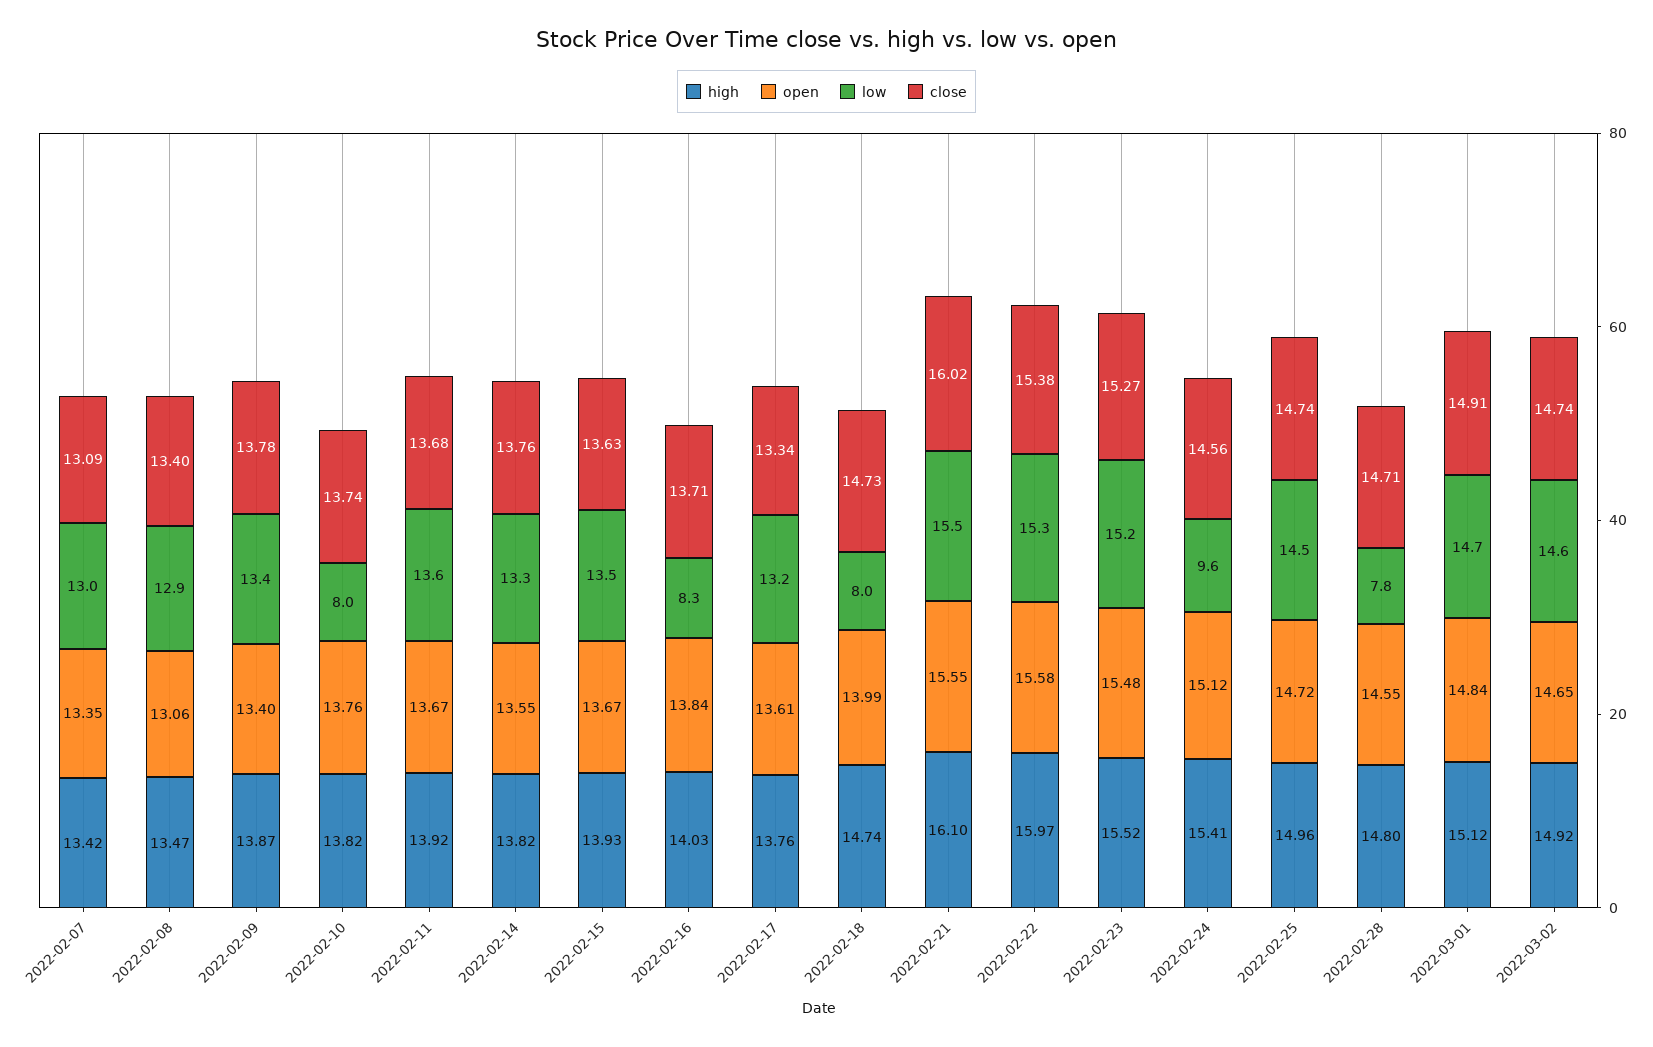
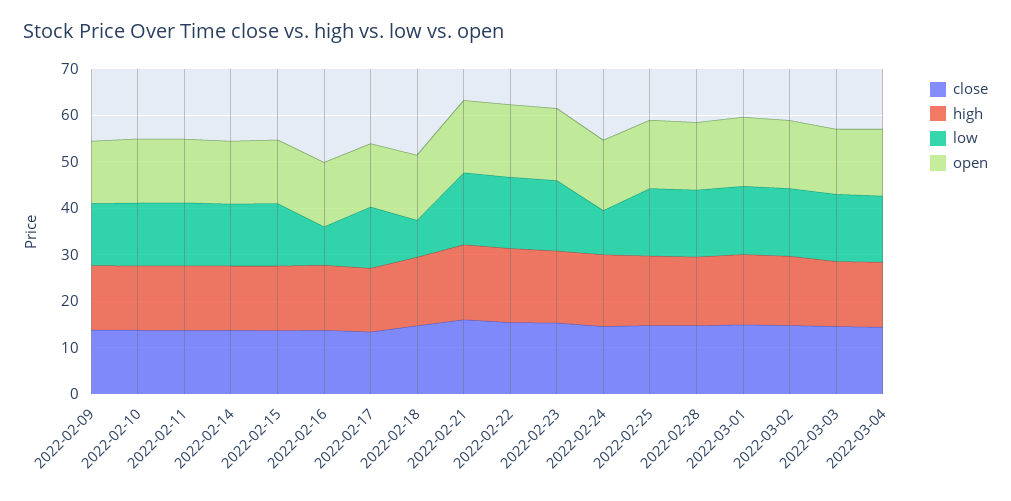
high, 2022-02-07: 13.42 -> none
open, 2022-02-07: 13.35 -> none
low, 2022-02-07: 13 -> none
close, 2022-02-07: 13.09 -> none
high, 2022-02-08: 13.47 -> none
open, 2022-02-08: 13.06 -> none
low, 2022-02-08: 12.9 -> none
close, 2022-02-08: 13.4 -> none
low, 2022-02-10: 8 -> 14
low, 2022-02-28: 7.8 -> 14
close, 2022-03-03: none -> 14
high, 2022-03-03: none -> 14
low, 2022-03-03: none -> 14
open, 2022-03-03: none -> 14
close, 2022-03-04: none -> 14
high, 2022-03-04: none -> 14
low, 2022-03-04: none -> 14
open, 2022-03-04: none -> 14

